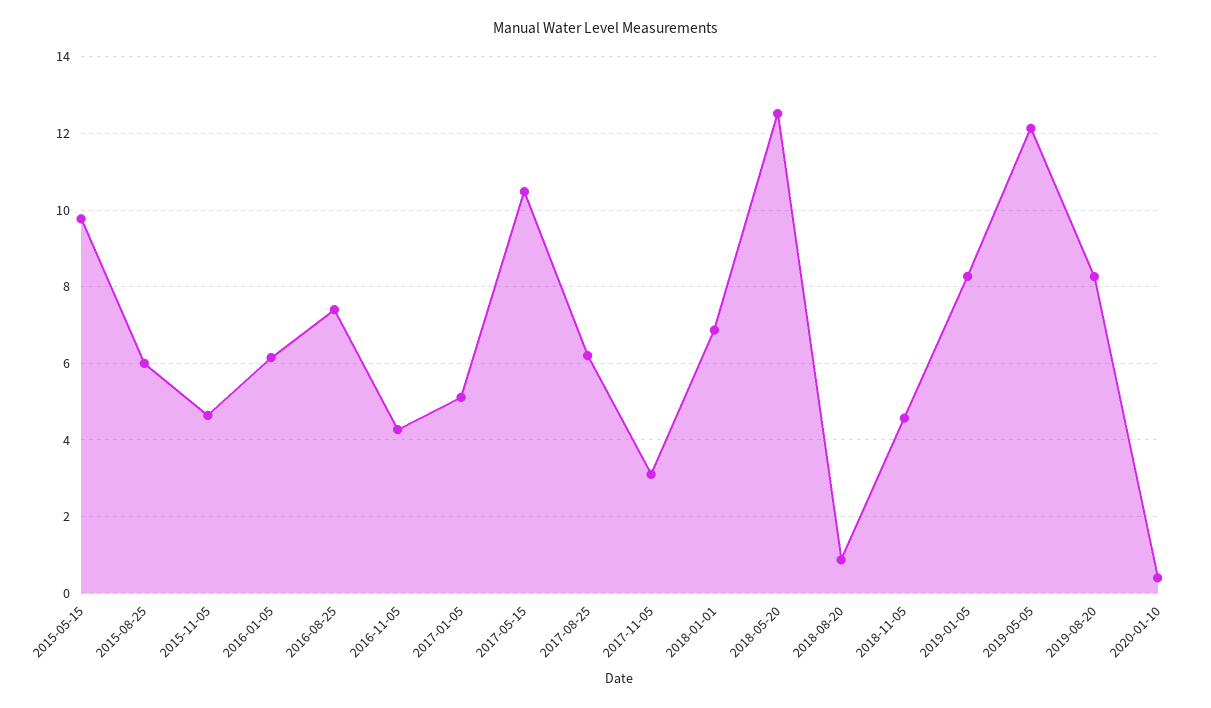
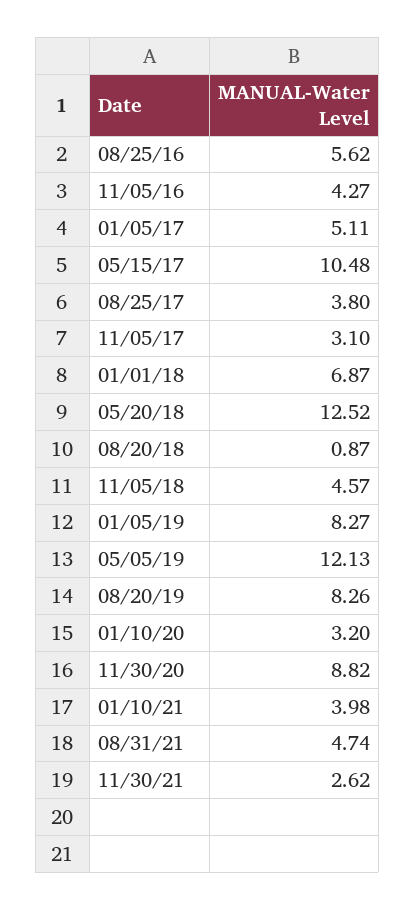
2015-05-15: 9.8 -> none
2015-08-25: 6 -> none
2015-11-05: 4.6 -> none
2016-01-05: 6.2 -> none
2016-08-25: 7.4 -> 5.62
2017-08-25: 6.2 -> 3.8
2020-01-10: 0.4 -> 3.2
11/30/20: none -> 8.82
01/10/21: none -> 3.98
08/31/21: none -> 4.74
11/30/21: none -> 2.62

